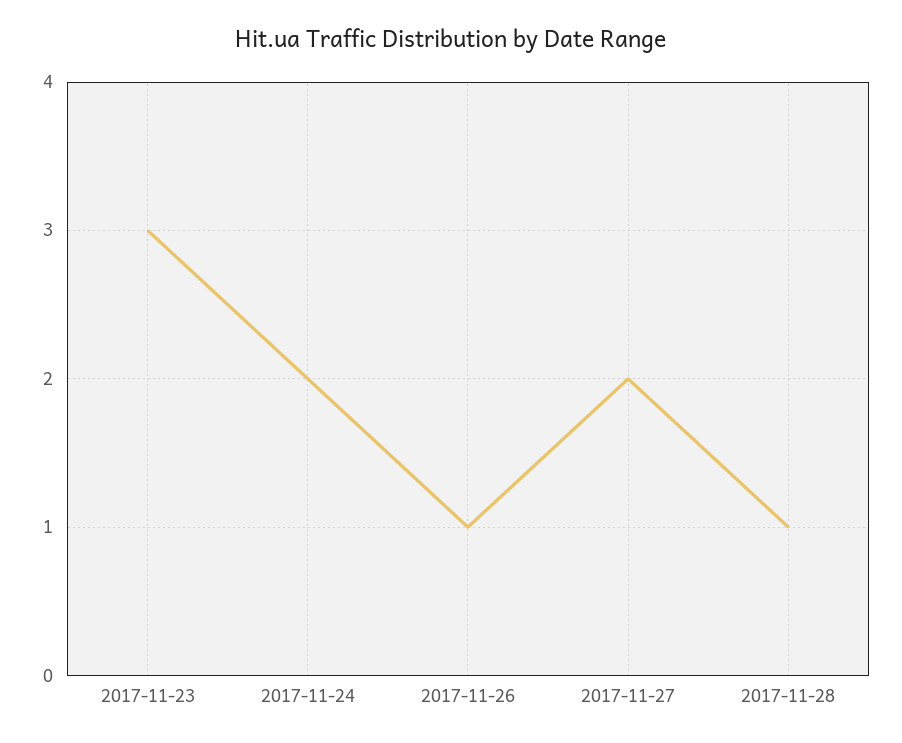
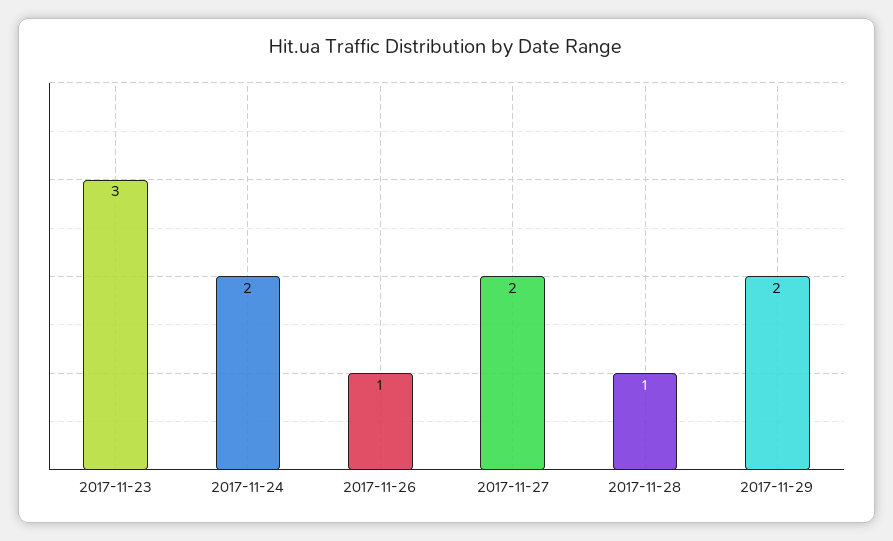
2017-11-29: none -> 2

